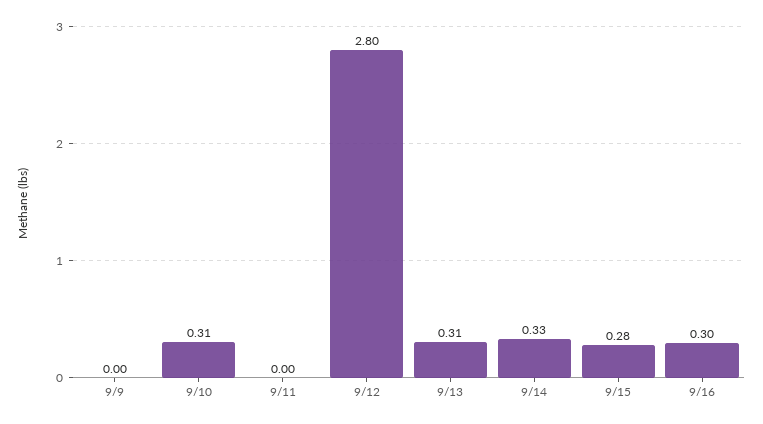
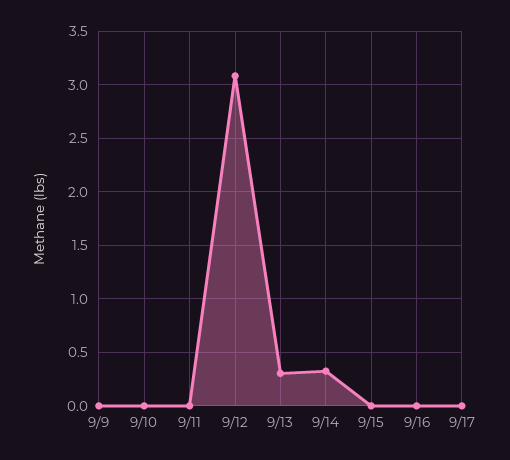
9/10: 0.31 -> 0
9/12: 2.8 -> 3.1
9/15: 0.28 -> 0
9/16: 0.3 -> 0
9/17: none -> 0

